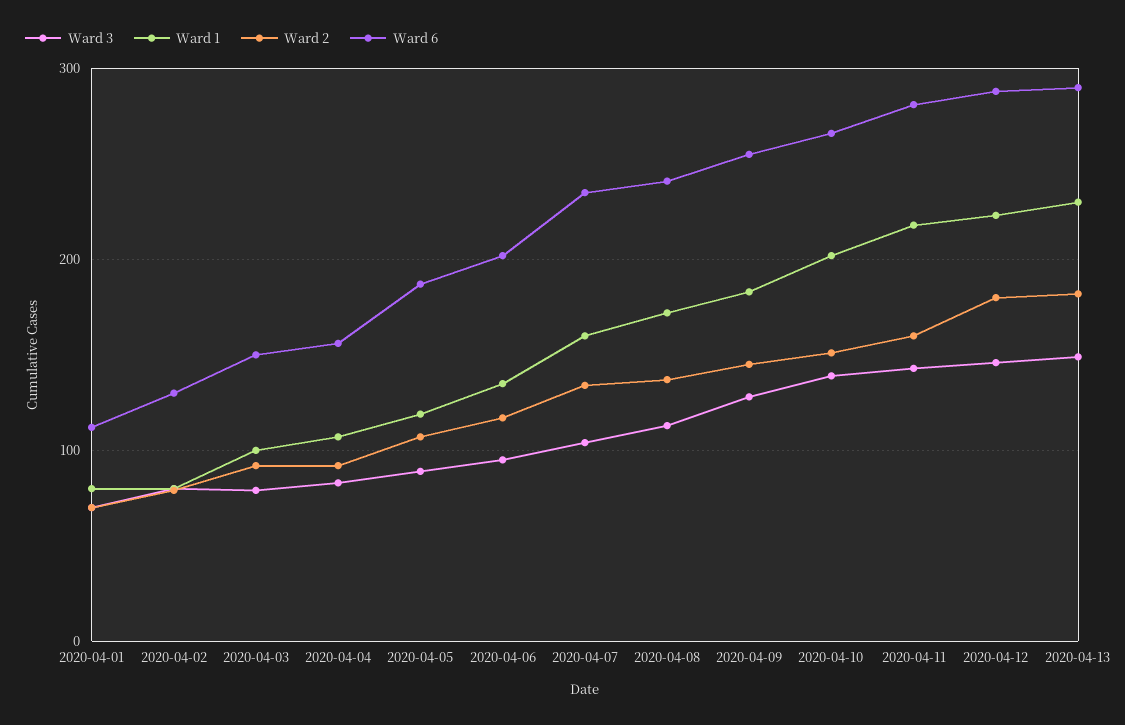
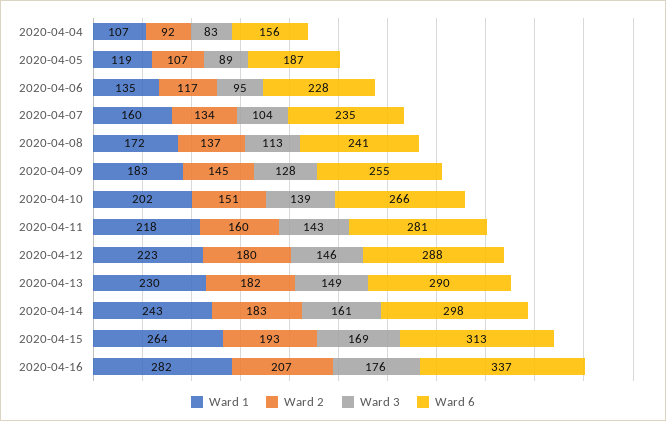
Ward 3, 2020-04-01: 70 -> none
Ward 1, 2020-04-01: 80 -> none
Ward 2, 2020-04-01: 70 -> none
Ward 6, 2020-04-01: 110 -> none
Ward 3, 2020-04-02: 80 -> none
Ward 1, 2020-04-02: 80 -> none
Ward 2, 2020-04-02: 80 -> none
Ward 6, 2020-04-02: 130 -> none
Ward 3, 2020-04-03: 80 -> none
Ward 1, 2020-04-03: 100 -> none
Ward 2, 2020-04-03: 90 -> none
Ward 6, 2020-04-03: 150 -> none
Ward 6, 2020-04-06: 200 -> 228
Ward 1, 2020-04-14: none -> 243
Ward 2, 2020-04-14: none -> 183
Ward 3, 2020-04-14: none -> 161
Ward 6, 2020-04-14: none -> 298
Ward 1, 2020-04-15: none -> 264
Ward 2, 2020-04-15: none -> 193
Ward 3, 2020-04-15: none -> 169
Ward 6, 2020-04-15: none -> 313
Ward 1, 2020-04-16: none -> 282
Ward 2, 2020-04-16: none -> 207
Ward 3, 2020-04-16: none -> 176
Ward 6, 2020-04-16: none -> 337

